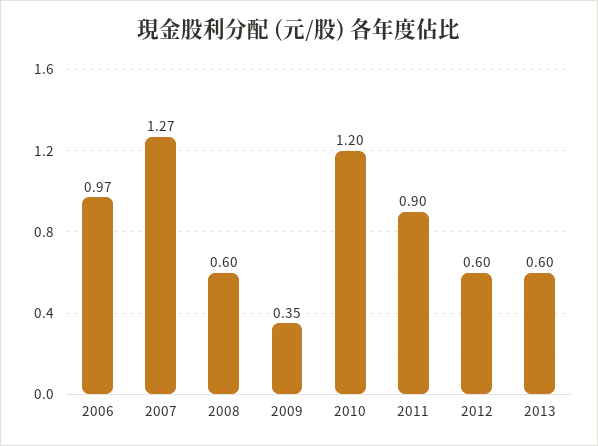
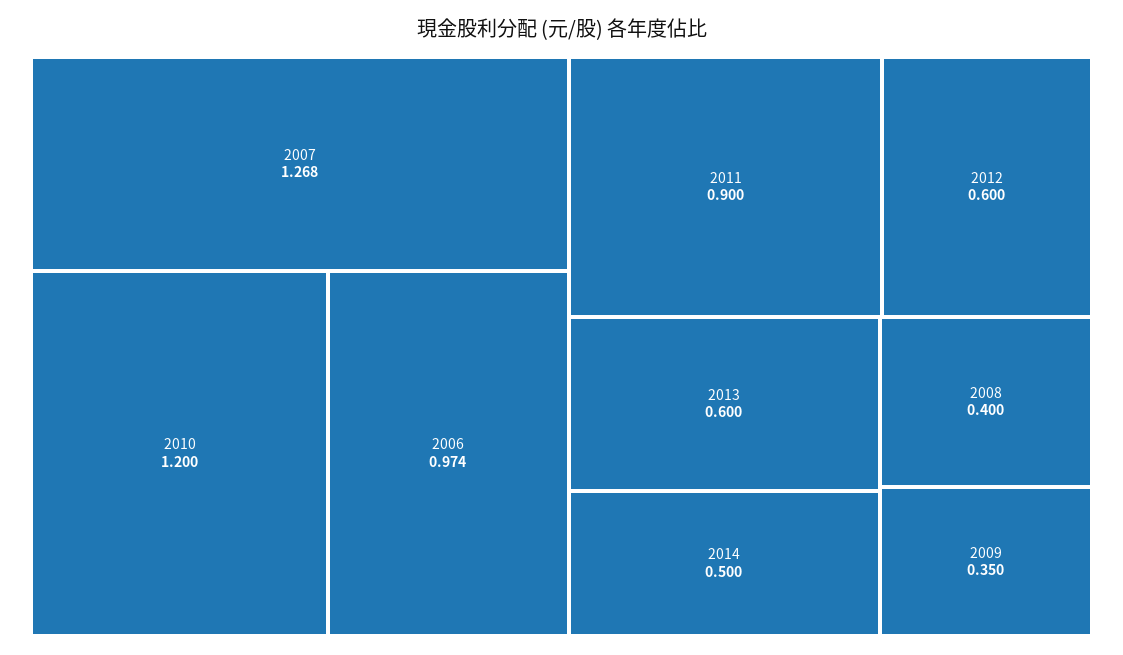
2008: 0.6 -> 0.4
2014: none -> 0.5

